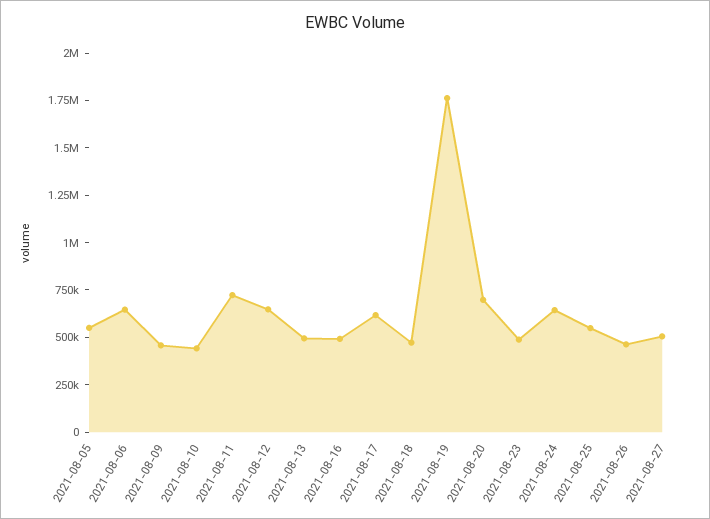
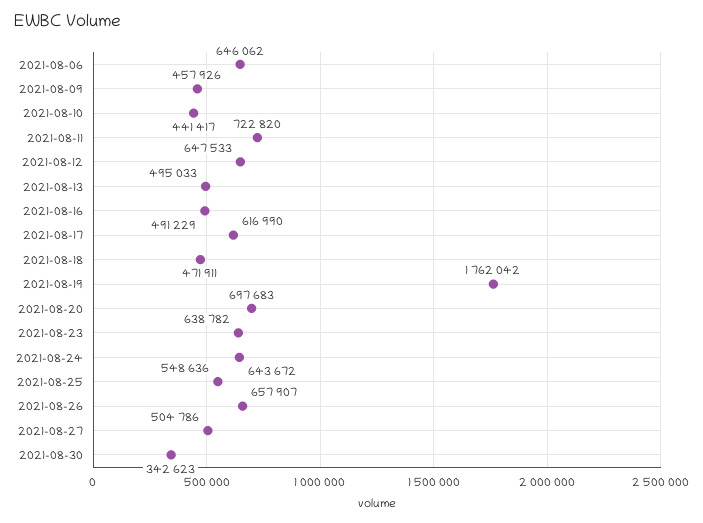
2021-08-05: 550000 -> none
2021-08-23: 500000 -> 638782
2021-08-26: 450000 -> 657907
2021-08-30: none -> 342623

